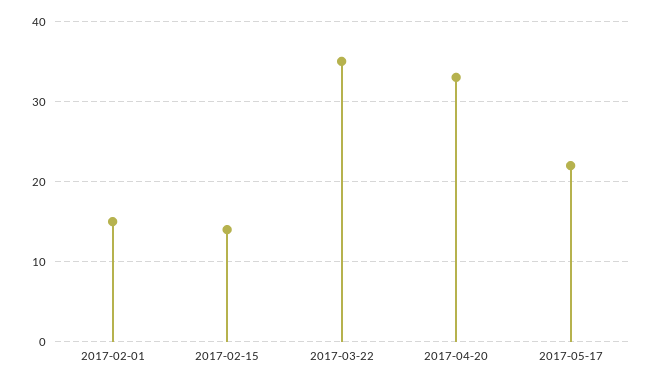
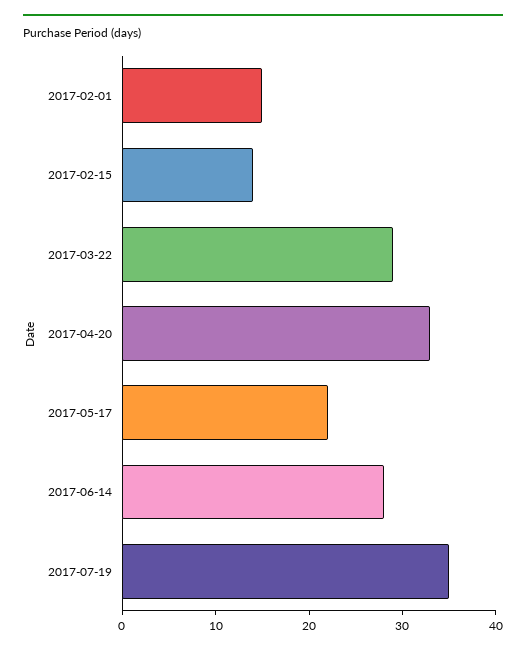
2017-03-22: 35 -> 29
2017-06-14: none -> 28
2017-07-19: none -> 35

